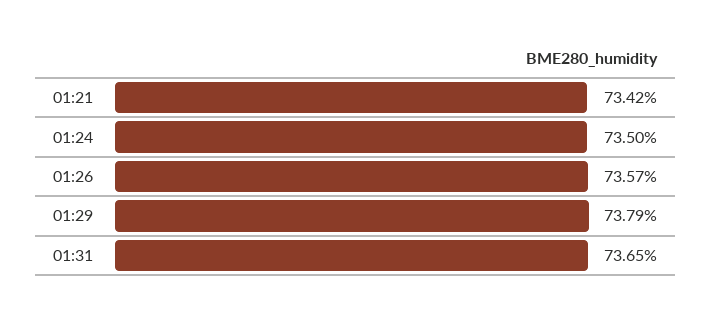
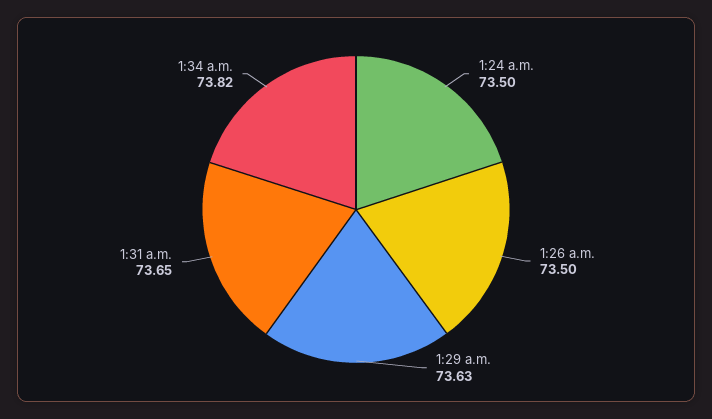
01:21: 73.42 -> none
01:26: 73.57 -> 73.5
01:29: 73.79 -> 73.63
1:34 a.m.: none -> 73.82

